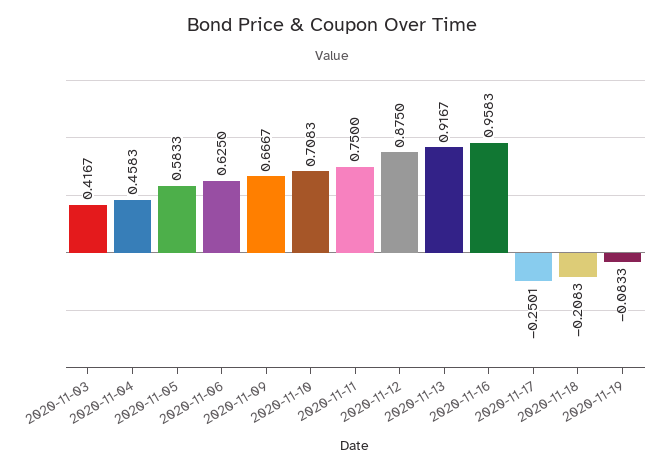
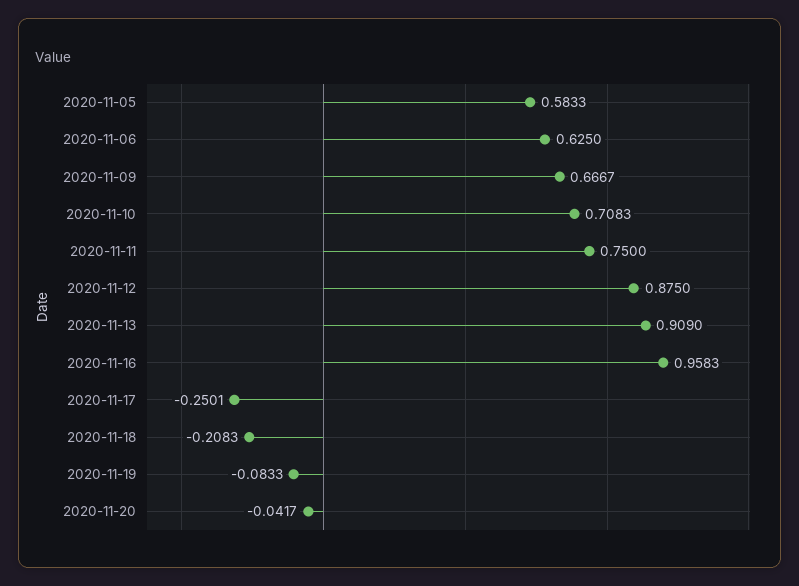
2020-11-03: 0.4167 -> none
2020-11-04: 0.4583 -> none
2020-11-13: 0.9167 -> 0.909
2020-11-20: none -> -0.0417

